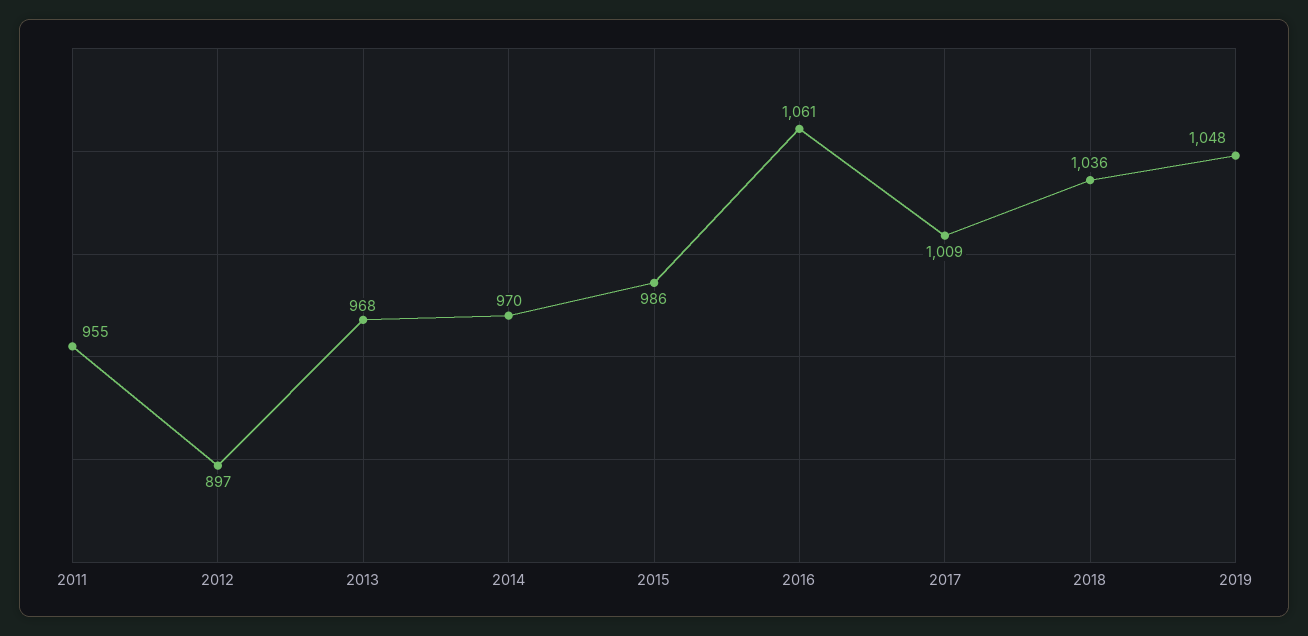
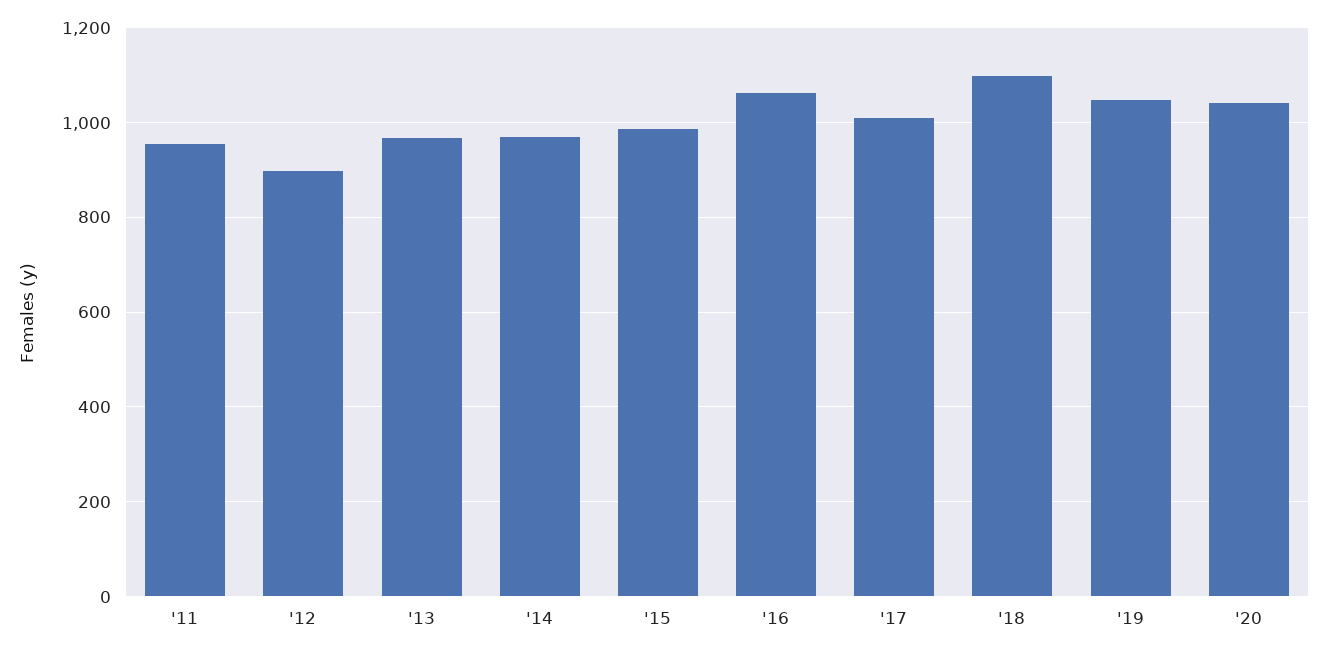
2018: 1036 -> 1100
'20: none -> 1040

